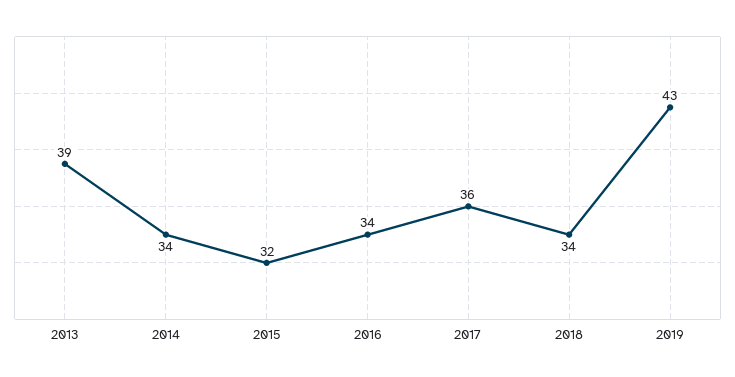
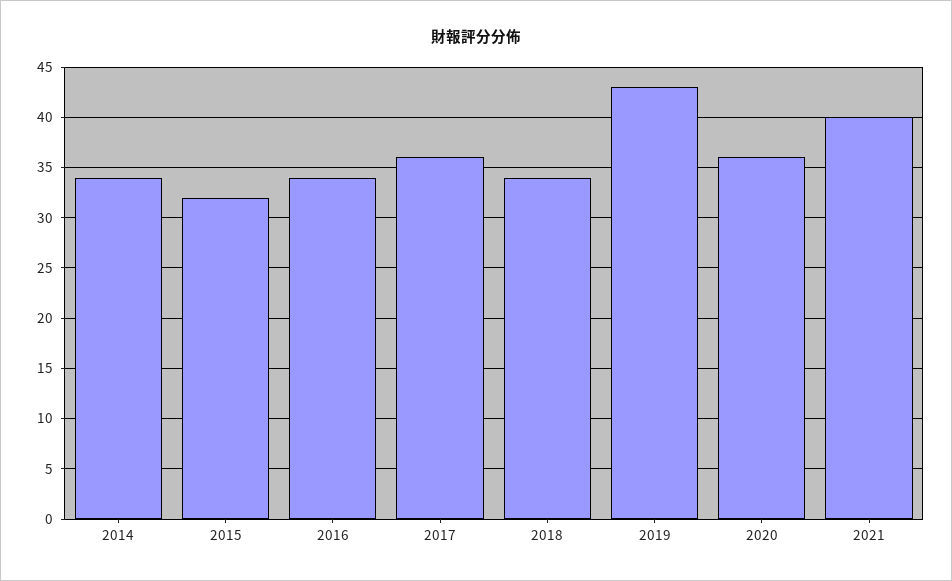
2013: 39 -> none
2020: none -> 36
2021: none -> 40

